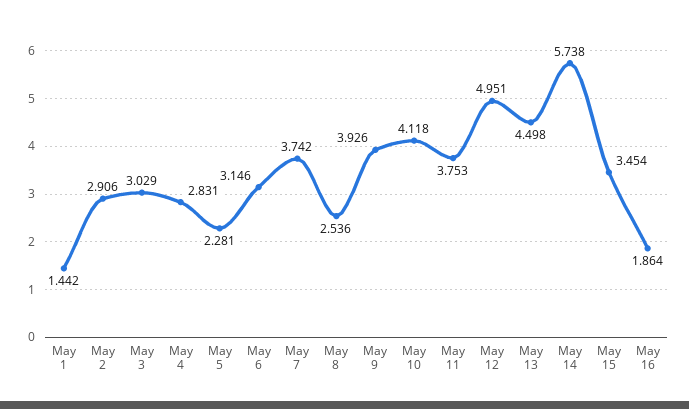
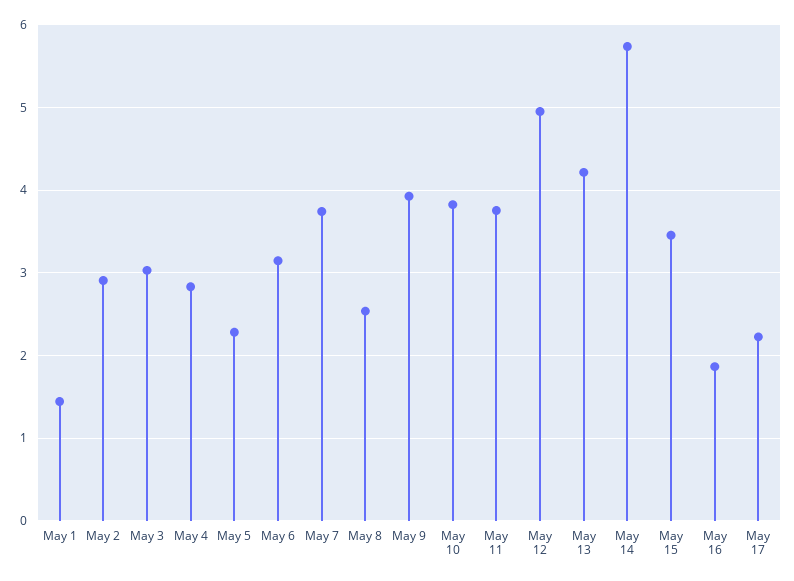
May 10: 4.118 -> 3.8
May 13: 4.498 -> 4.2
May 17: none -> 2.2

